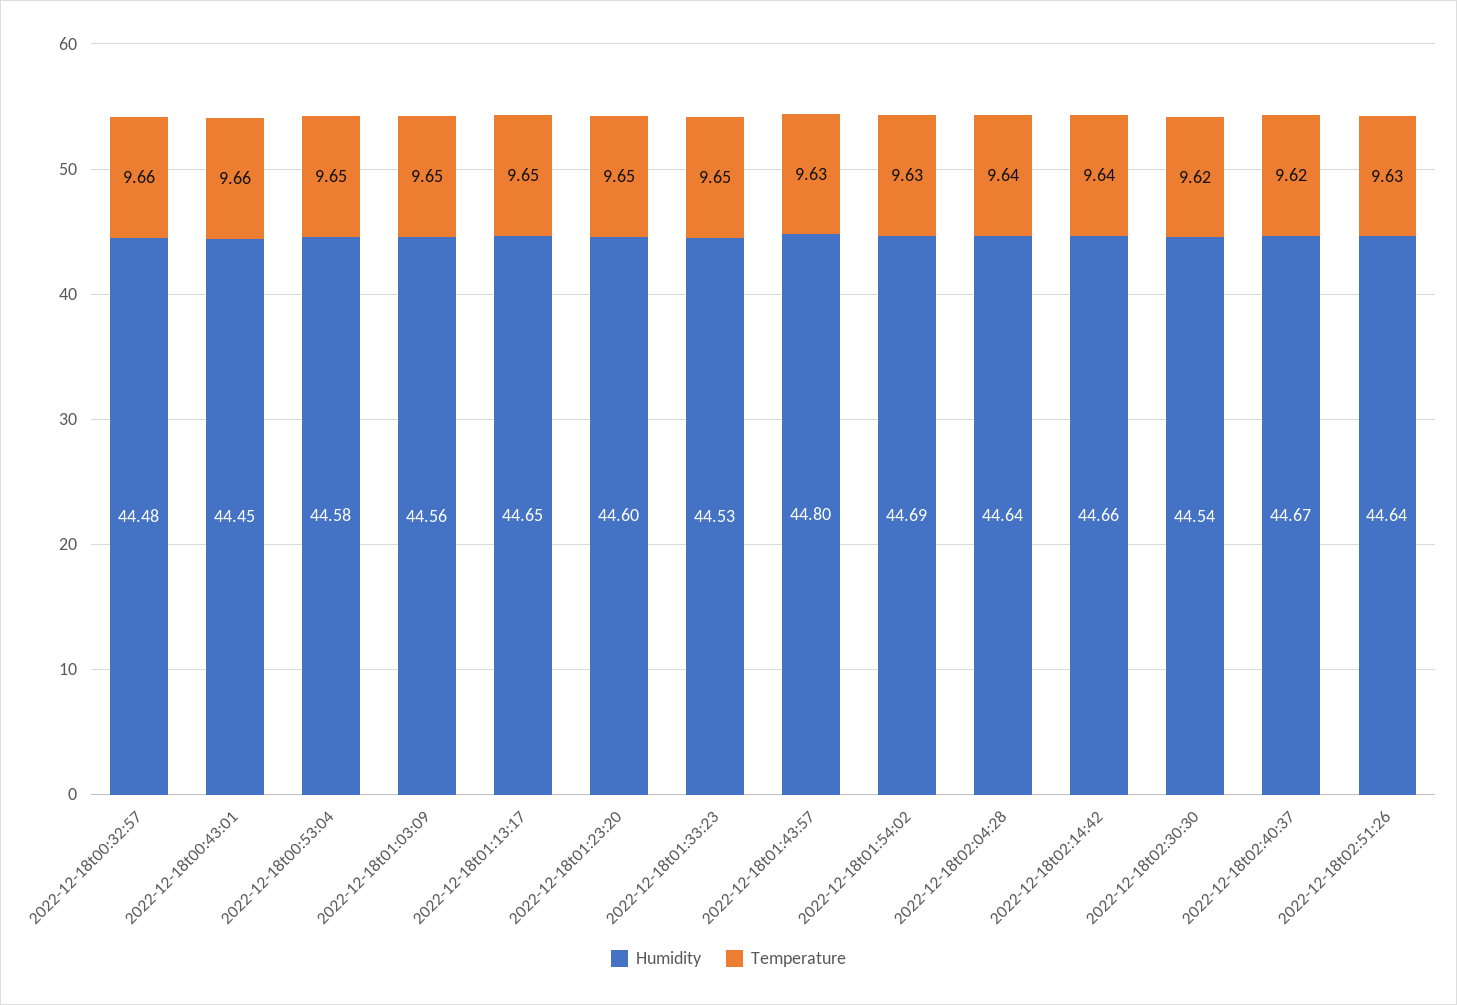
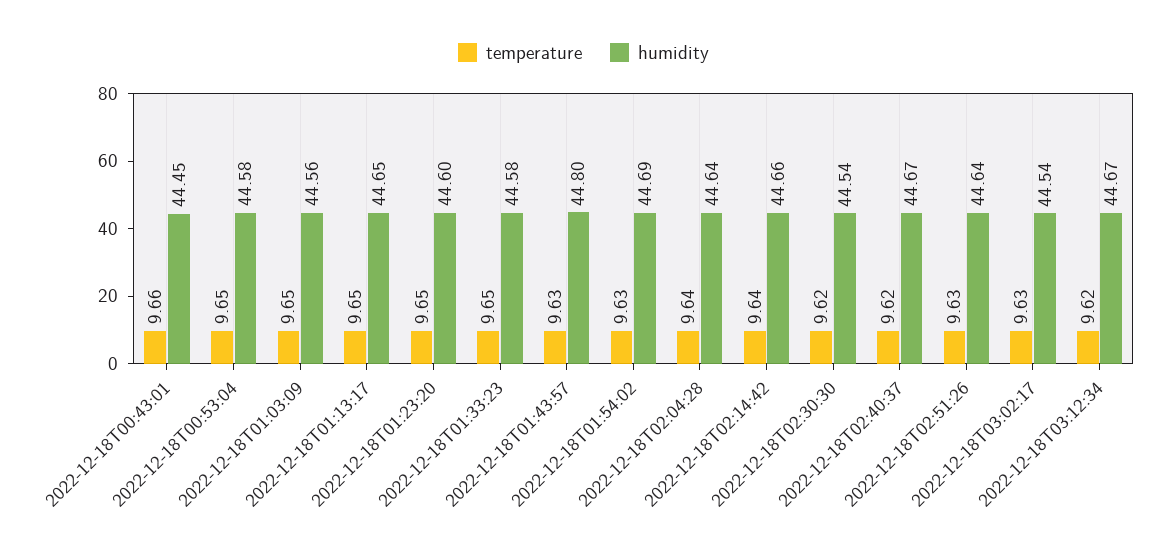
Humidity, 2022-12-18t00:32:57: 44.48 -> none
Temperature, 2022-12-18t00:32:57: 9.66 -> none
Humidity, 2022-12-18t01:33:23: 44.53 -> 44.58
Temperature, 2022-12-18T03:02:17: none -> 9.63
Humidity, 2022-12-18T03:02:17: none -> 44.54
Temperature, 2022-12-18T03:12:34: none -> 9.62
Humidity, 2022-12-18T03:12:34: none -> 44.67

